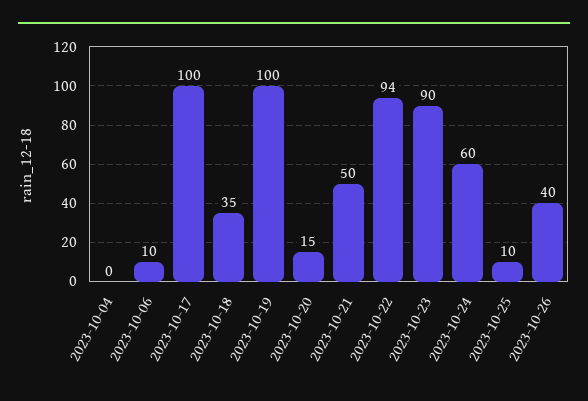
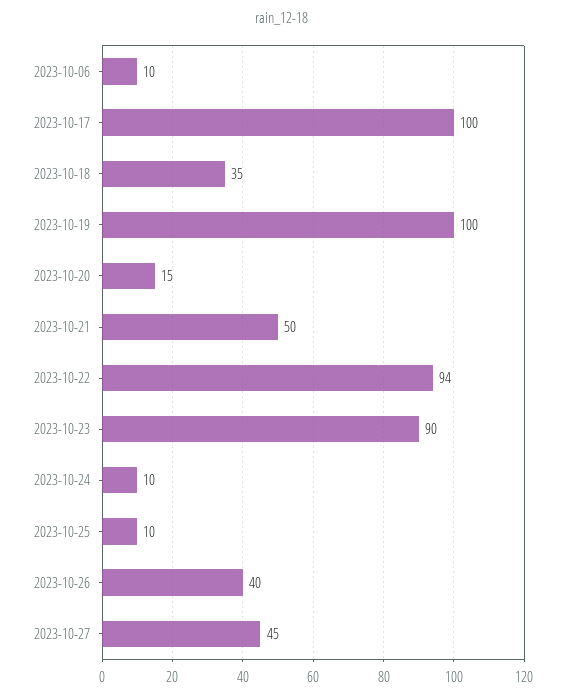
2023-10-04: 0 -> none
2023-10-24: 60 -> 10
2023-10-27: none -> 45

